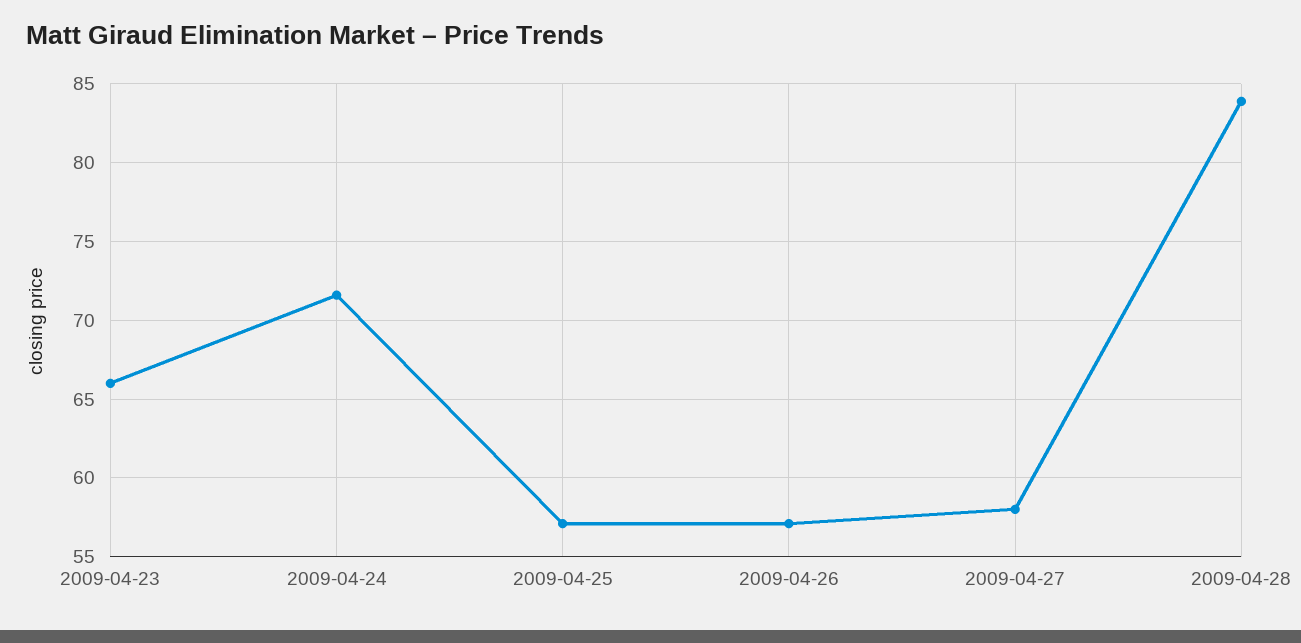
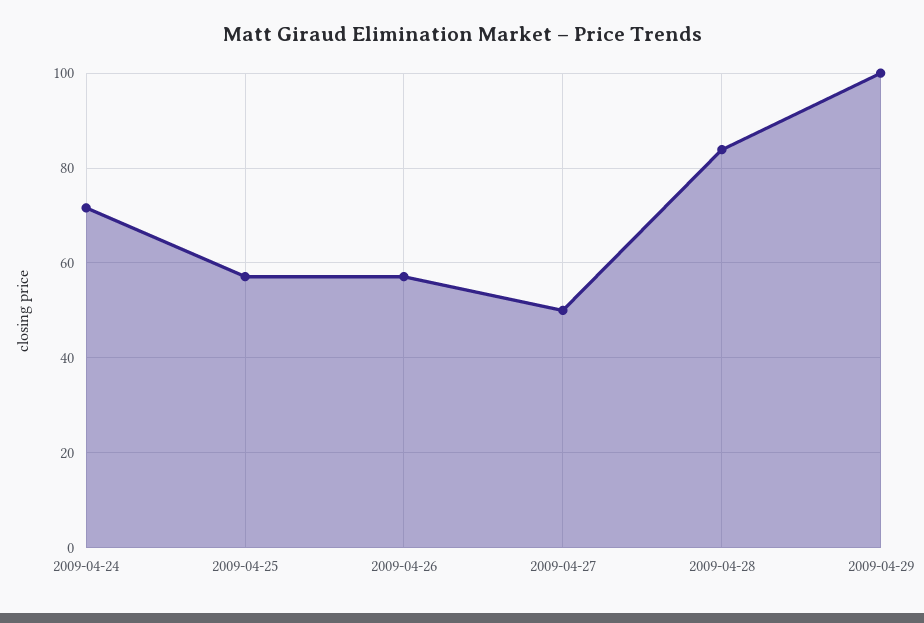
2009-04-23: 66 -> none
2009-04-27: 58 -> 50
2009-04-29: none -> 100

